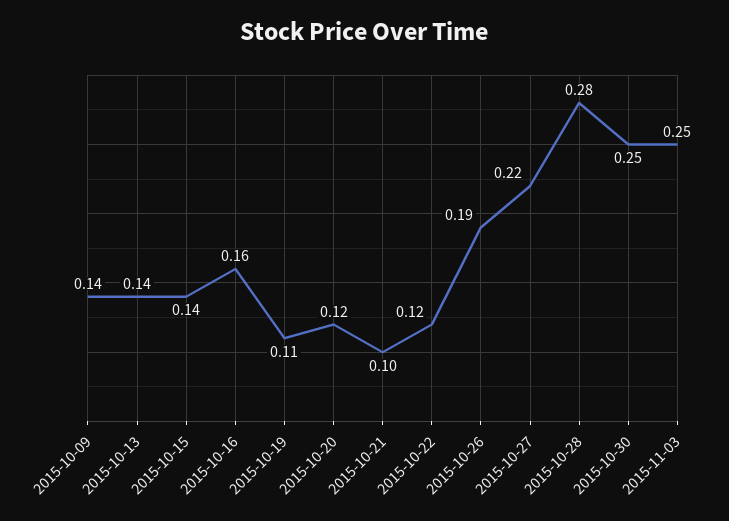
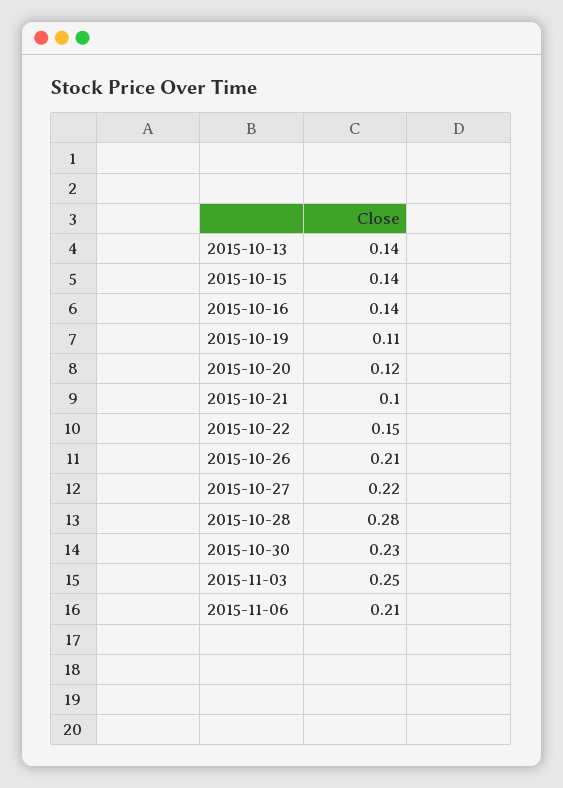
2015-10-09: 0.14 -> none
2015-10-16: 0.16 -> 0.14
2015-10-22: 0.12 -> 0.15
2015-10-26: 0.19 -> 0.21
2015-10-30: 0.25 -> 0.23
2015-11-06: none -> 0.21

